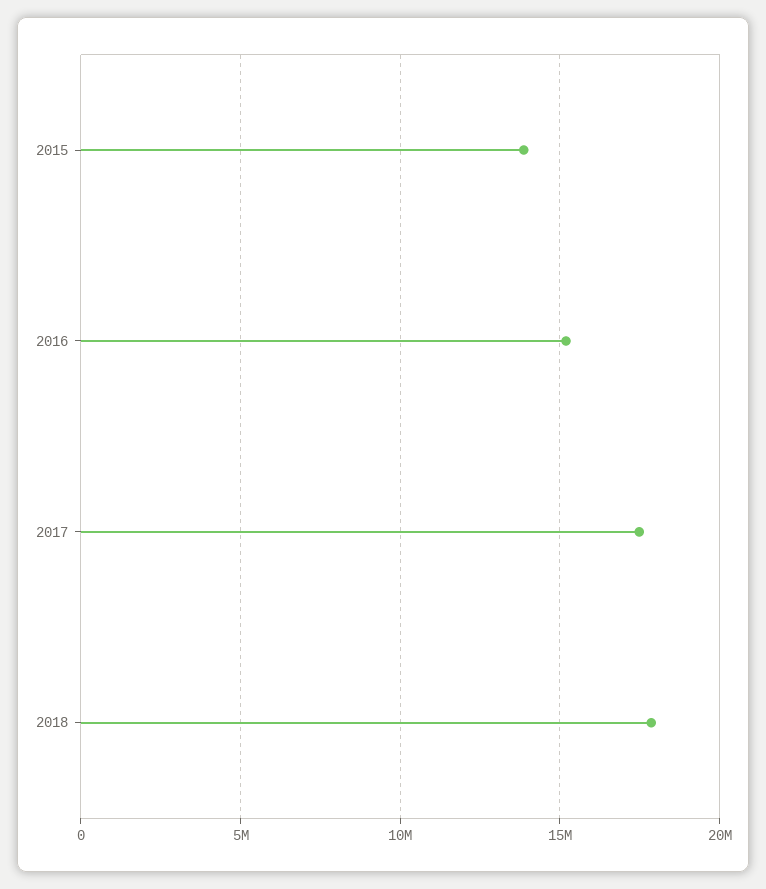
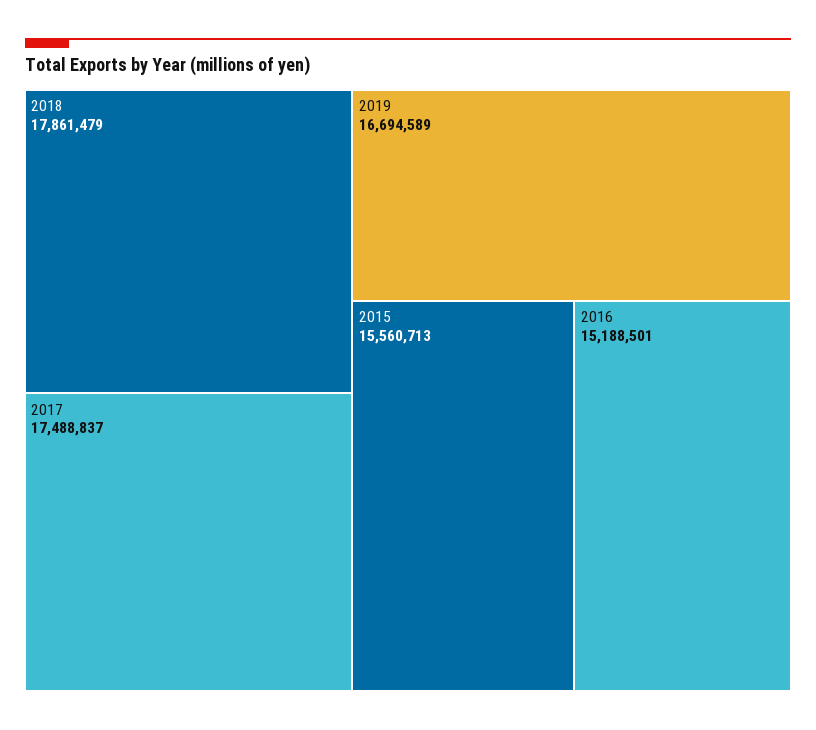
2015: 14000000 -> 15560713
2019: none -> 16694589

